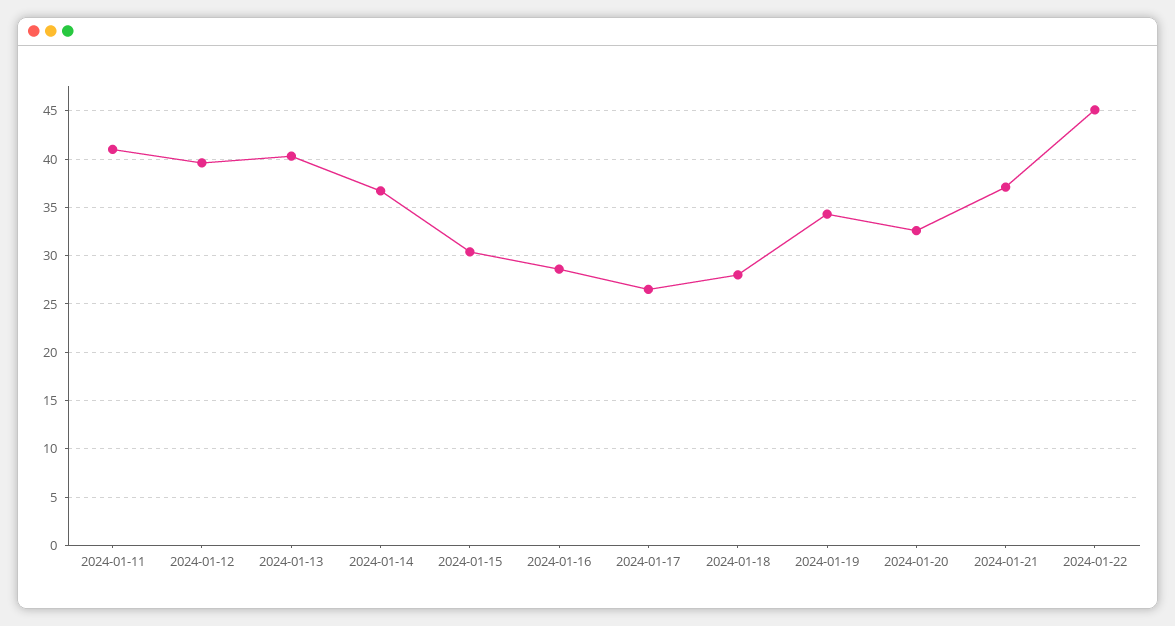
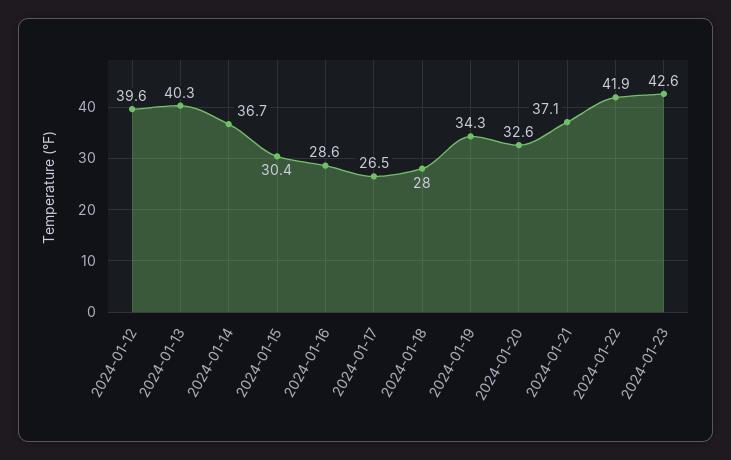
2024-01-11: 41 -> none
2024-01-22: 45 -> 41.9
2024-01-23: none -> 42.6

